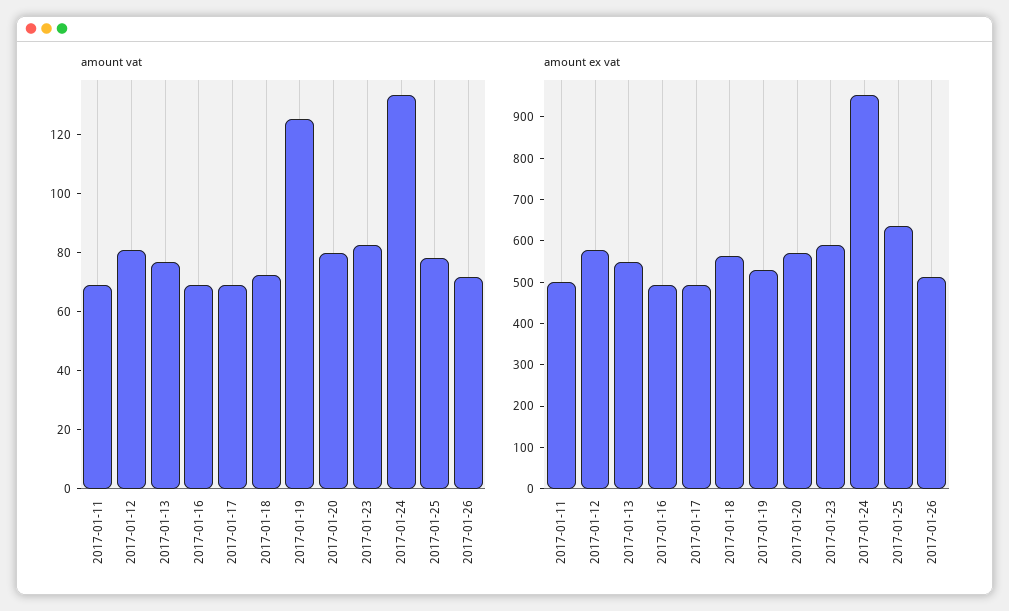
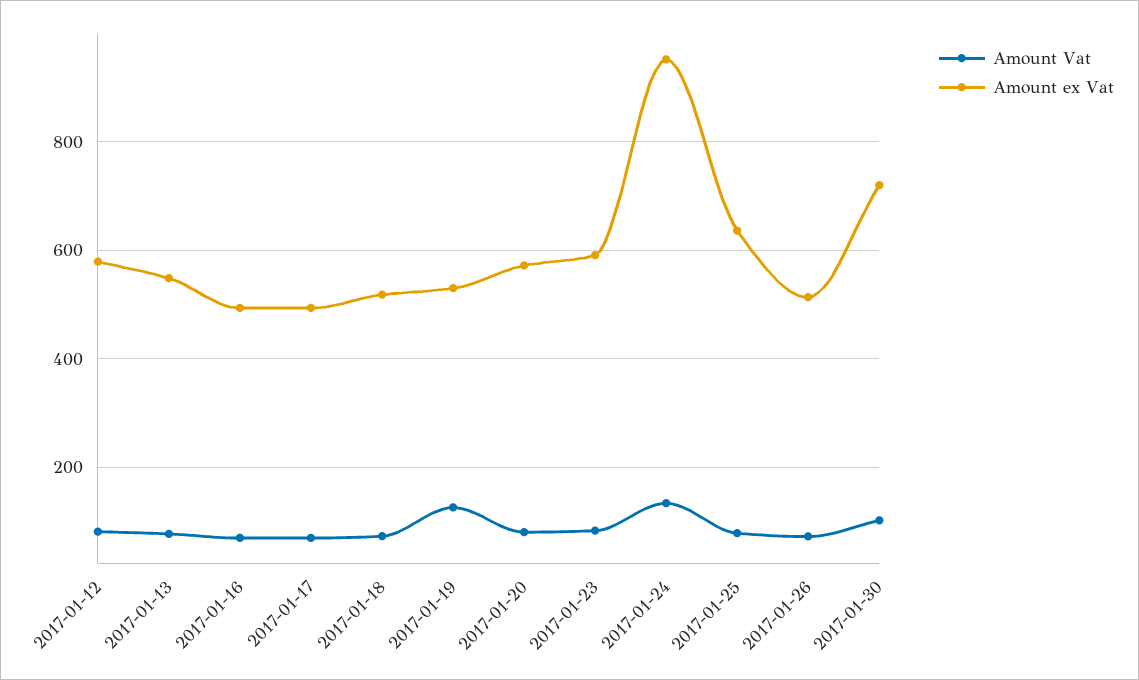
amount vat, 2017-01-11: 70 -> none
amount ex vat, 2017-01-11: 500 -> none
amount ex vat, 2017-01-18: 560 -> 520
amount vat, 2017-01-30: none -> 100
amount ex vat, 2017-01-30: none -> 720

